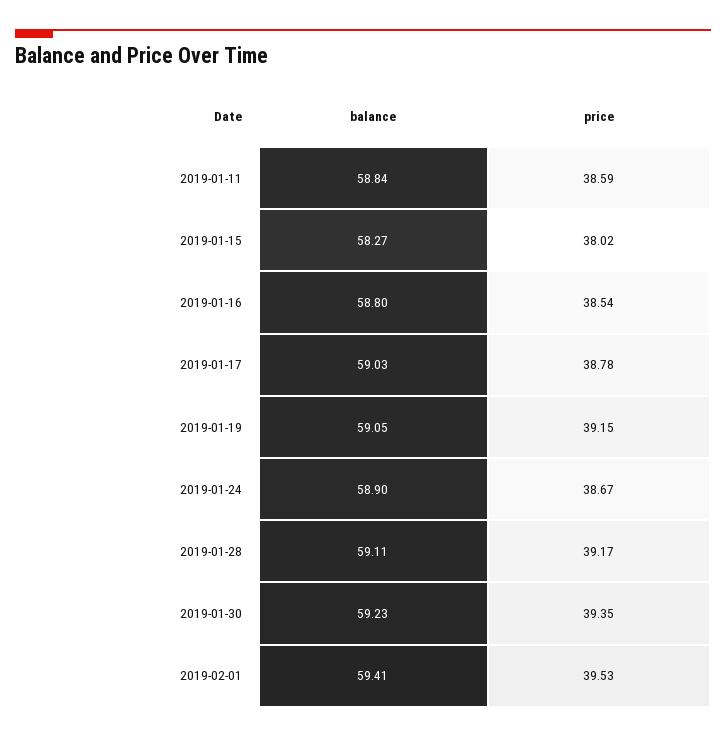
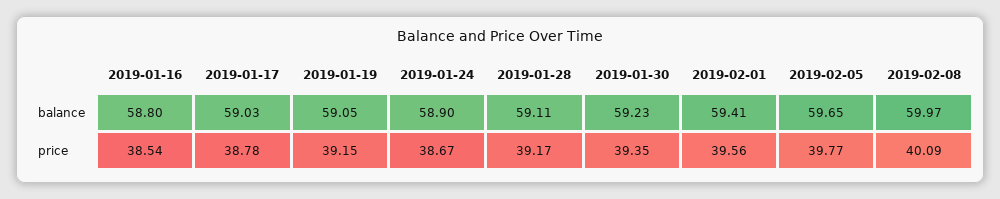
balance, 2019-01-11: 58.84 -> none
price, 2019-01-11: 38.59 -> none
balance, 2019-01-15: 58.27 -> none
price, 2019-01-15: 38.02 -> none
price, 2019-02-01: 39.53 -> 39.56
balance, 2019-02-05: none -> 59.65
balance, 2019-02-08: none -> 59.97
price, 2019-02-05: none -> 39.77
price, 2019-02-08: none -> 40.09

